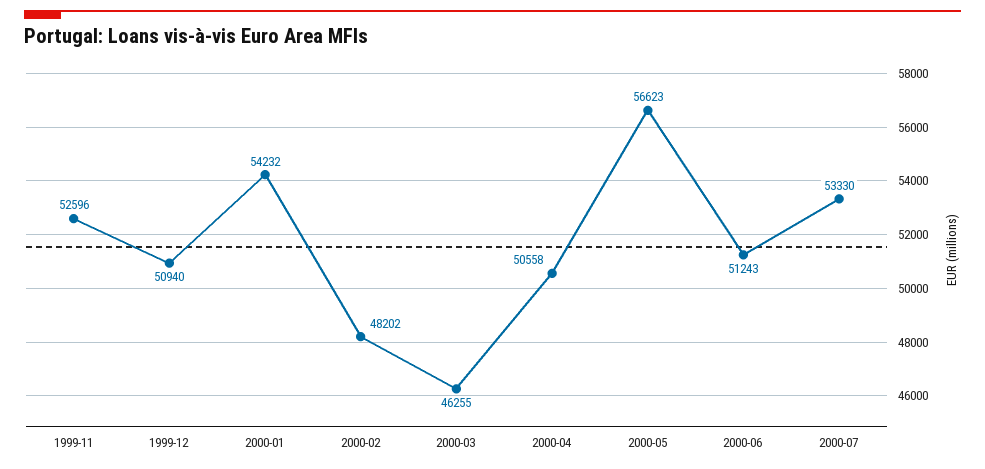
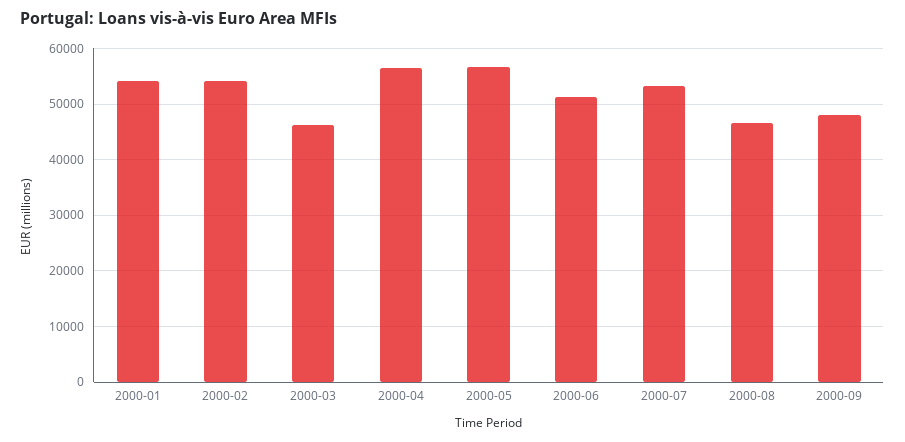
1999-11: 52596 -> none
1999-12: 50940 -> none
2000-02: 48202 -> 54000
2000-04: 50558 -> 56000
2000-08: none -> 46000
2000-09: none -> 48000

